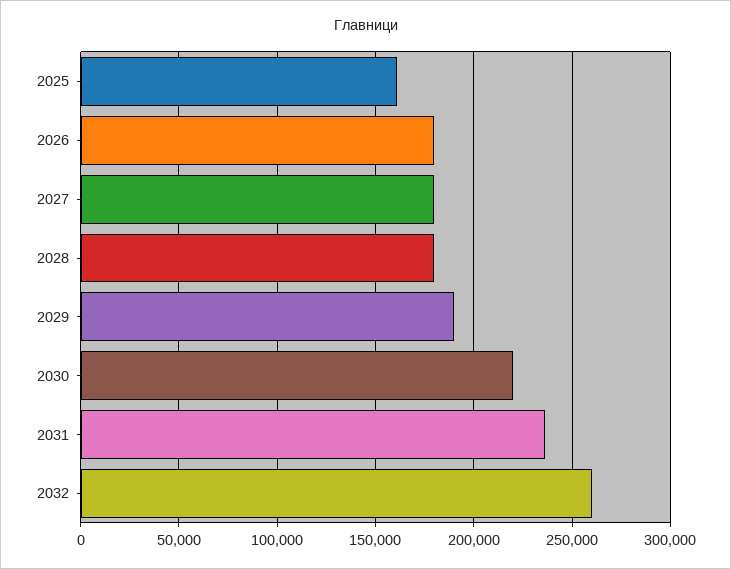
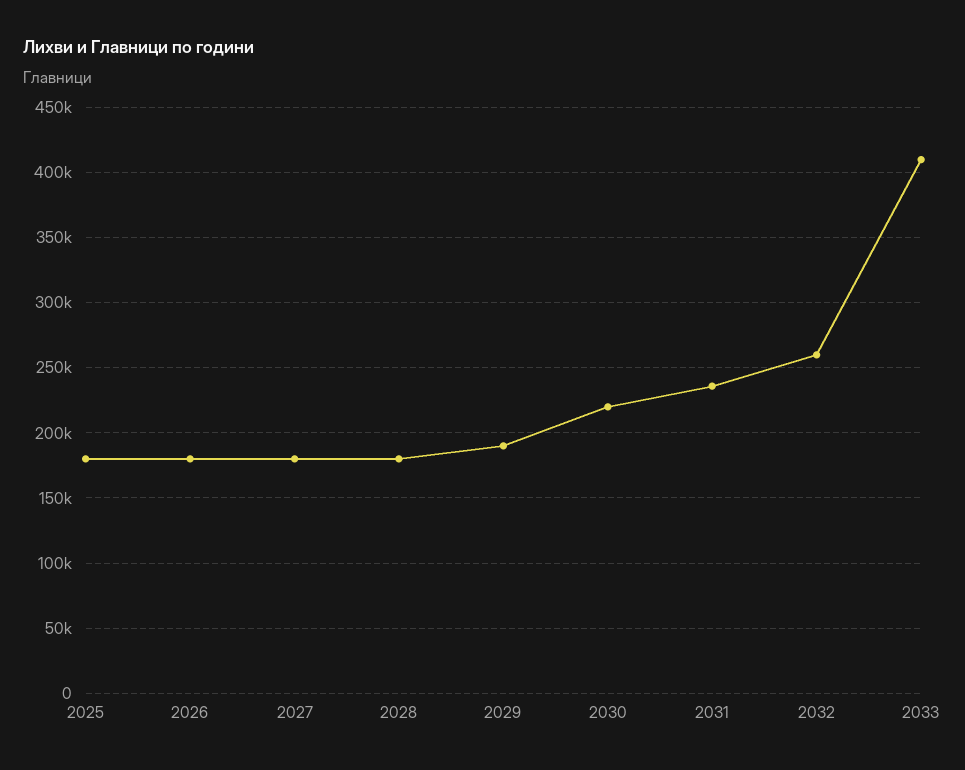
2025: 160000 -> 180000
2033: none -> 410000

